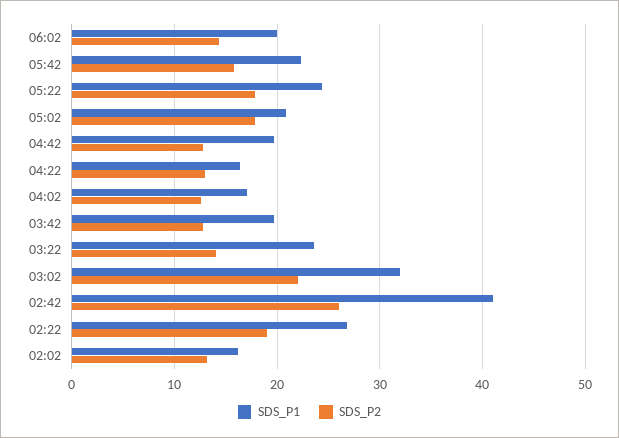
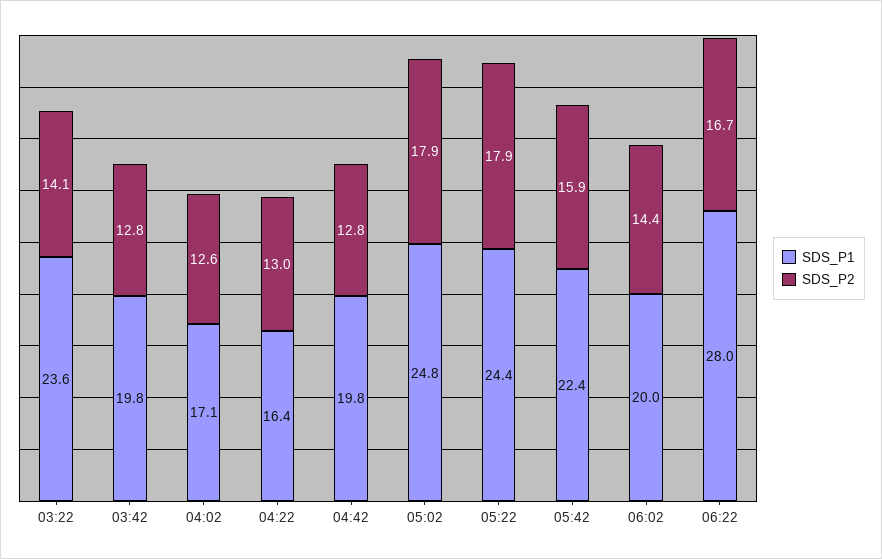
SDS_P1, 05:02: 21 -> 24.8
SDS_P1, 03:02: 32 -> none
SDS_P2, 03:02: 22 -> none
SDS_P1, 02:42: 41 -> none
SDS_P2, 02:42: 26 -> none
SDS_P1, 02:22: 27 -> none
SDS_P2, 02:22: 19 -> none
SDS_P1, 02:02: 16 -> none
SDS_P2, 02:02: 13 -> none
SDS_P1, 06:22: none -> 28
SDS_P2, 06:22: none -> 16.7

